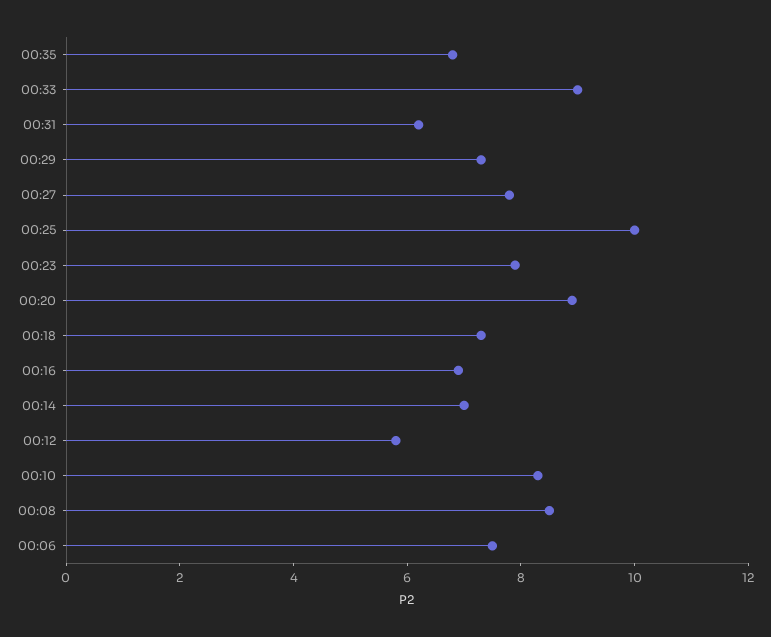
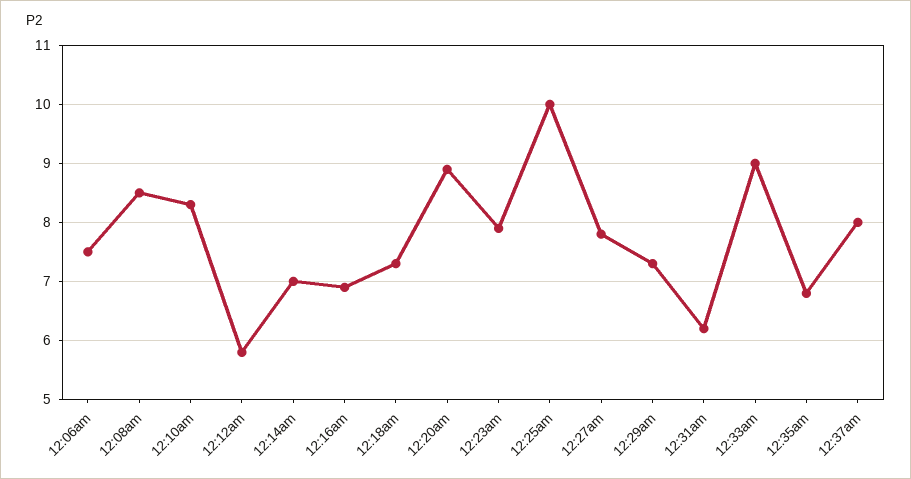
12:37am: none -> 8

